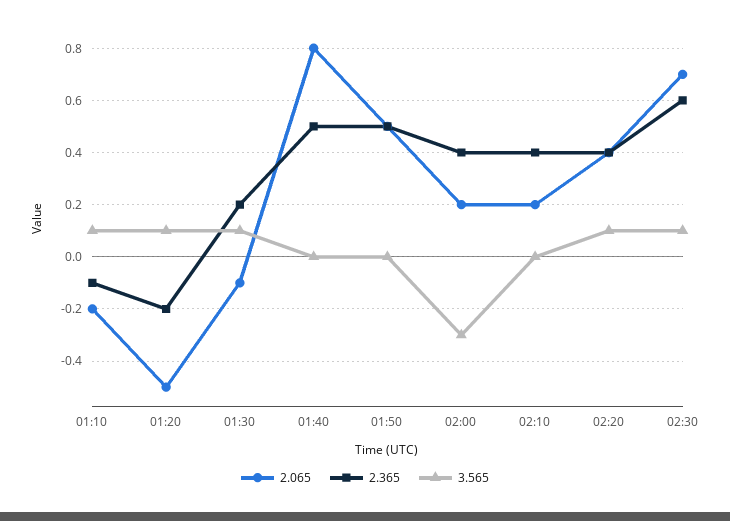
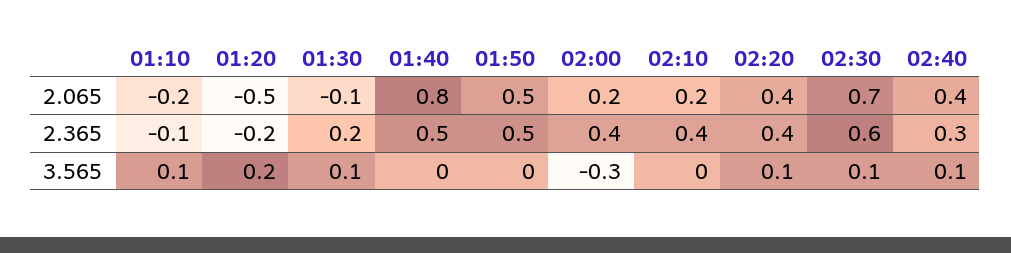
3.565, 01:20: 0.1 -> 0.2
2.065, 02:40: none -> 0.4
2.365, 02:40: none -> 0.3
3.565, 02:40: none -> 0.1

